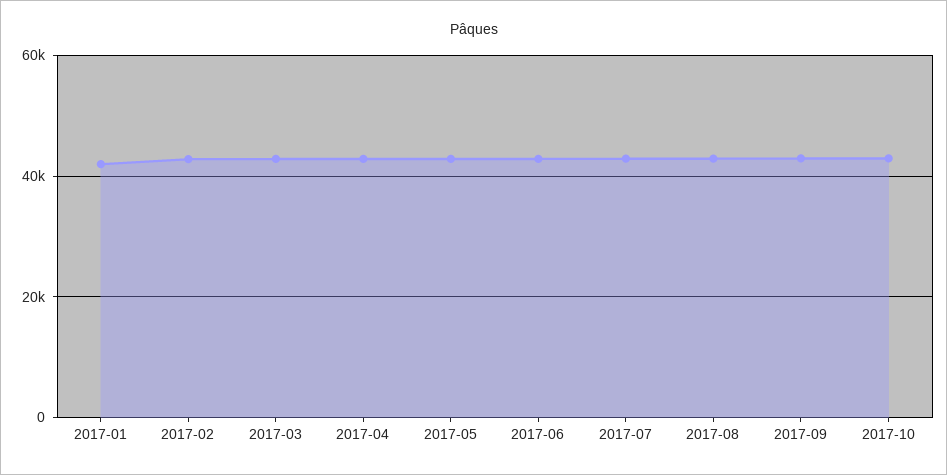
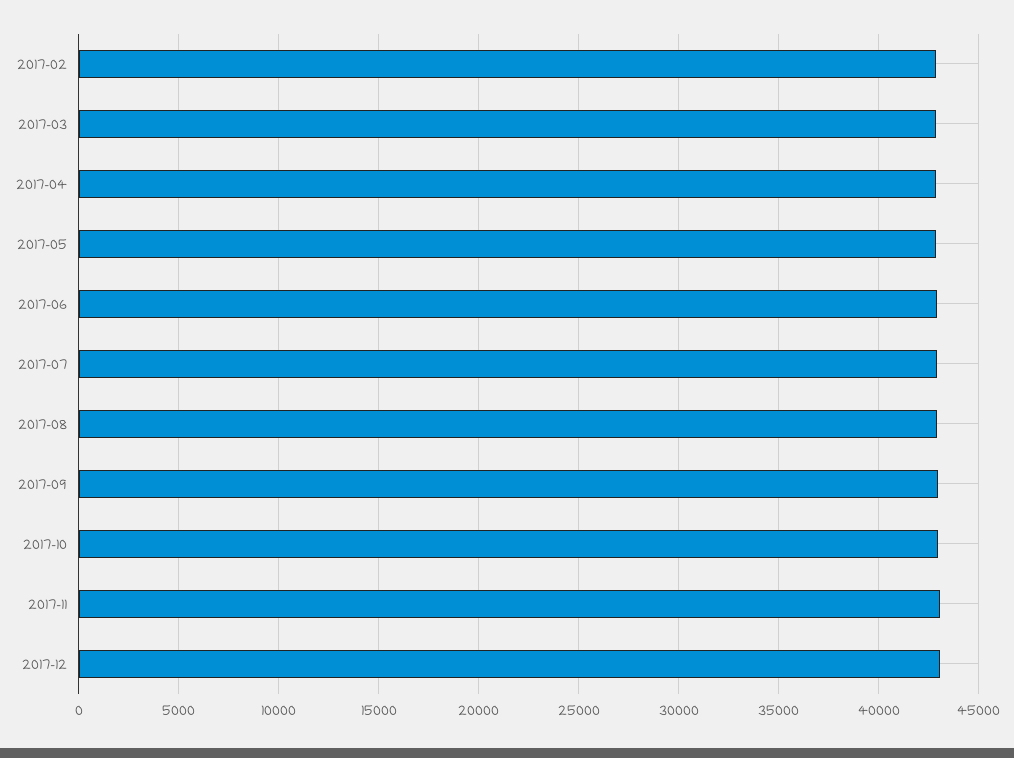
2017-01: 42000 -> none
2017-11: none -> 43000
2017-12: none -> 43000

